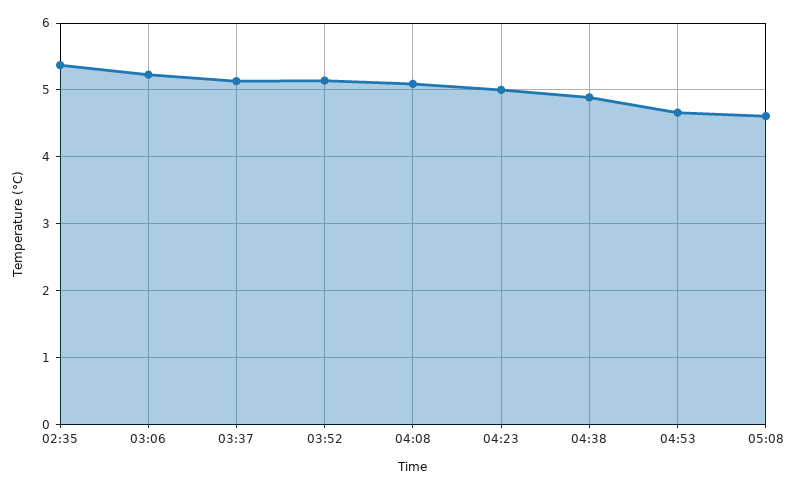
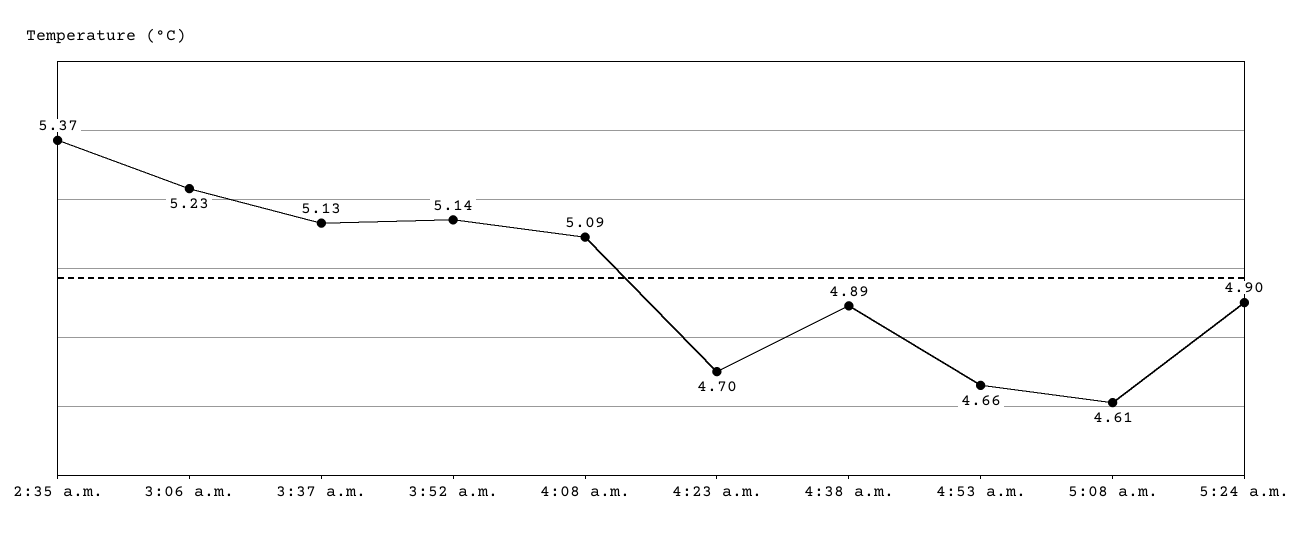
04:23: 5 -> 4.7
5:24 a.m.: none -> 4.9

